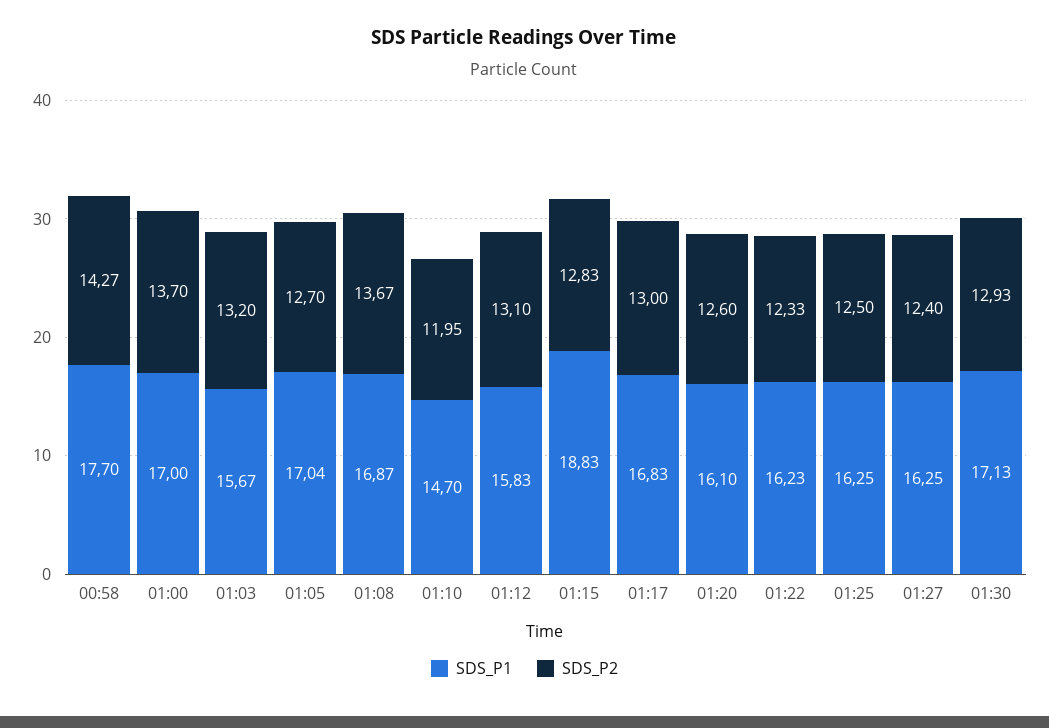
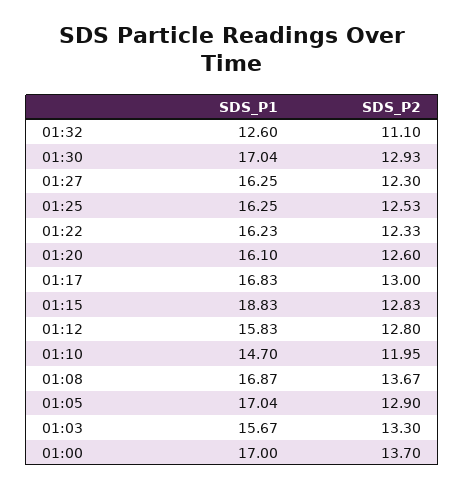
SDS_P1, 00:58: 17.7 -> none
SDS_P2, 00:58: 14.27 -> none
SDS_P2, 01:03: 13.2 -> 13.3
SDS_P2, 01:05: 12.7 -> 12.9
SDS_P2, 01:12: 13.1 -> 12.8
SDS_P2, 01:25: 12.5 -> 12.53
SDS_P2, 01:27: 12.4 -> 12.3
SDS_P1, 01:30: 17.13 -> 17.04
SDS_P1, 01:32: none -> 12.6
SDS_P2, 01:32: none -> 11.1

